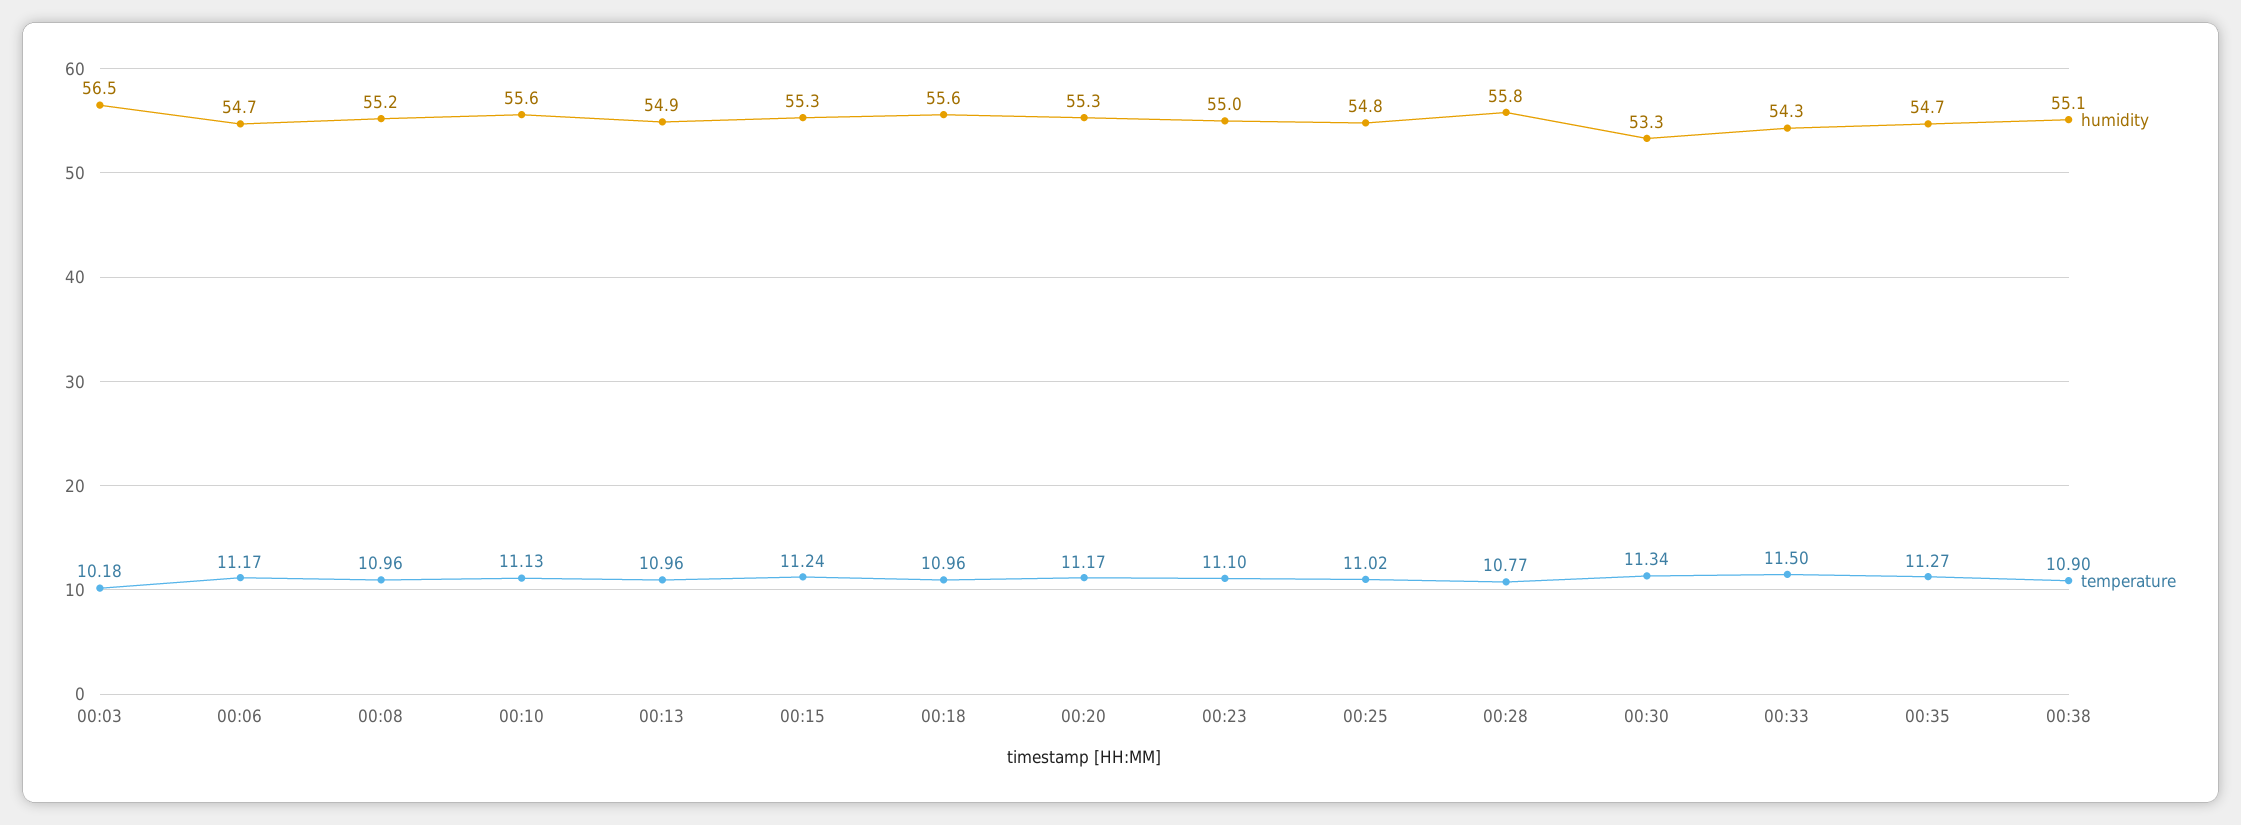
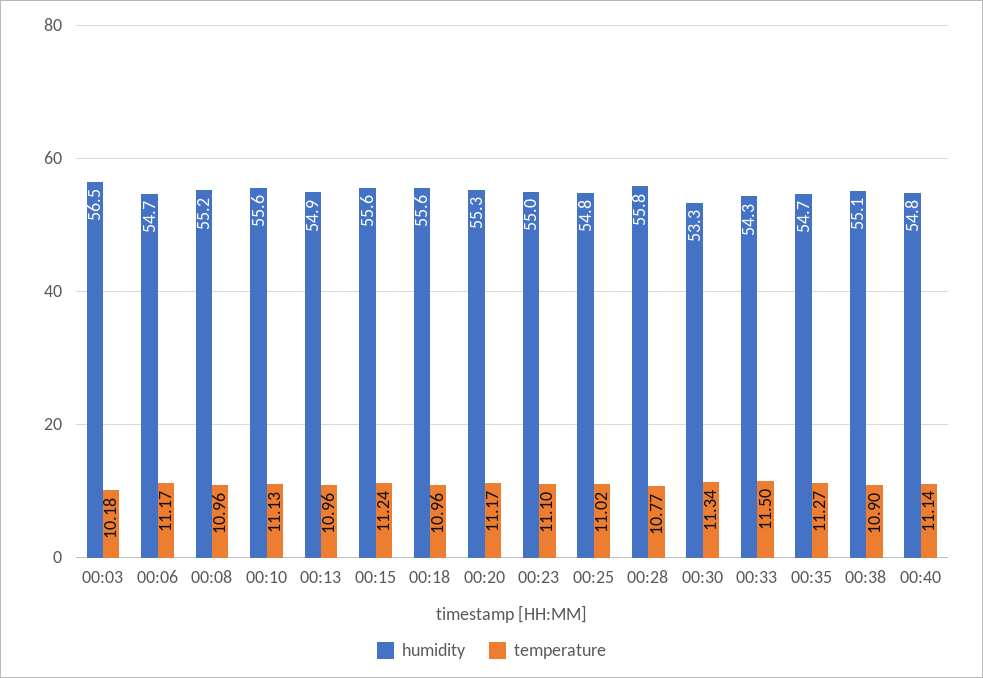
humidity, 00:15: 55.3 -> 55.6
humidity, 00:40: none -> 54.8
temperature, 00:40: none -> 11.14

